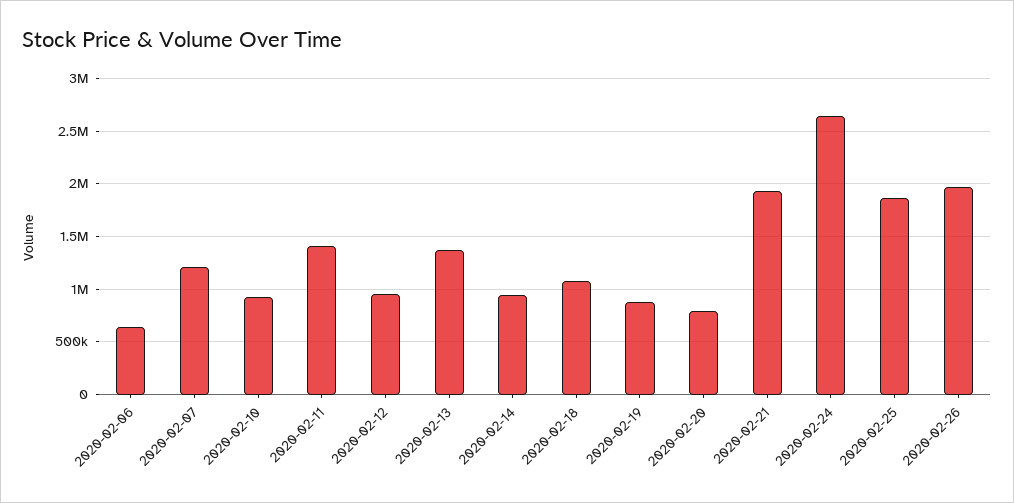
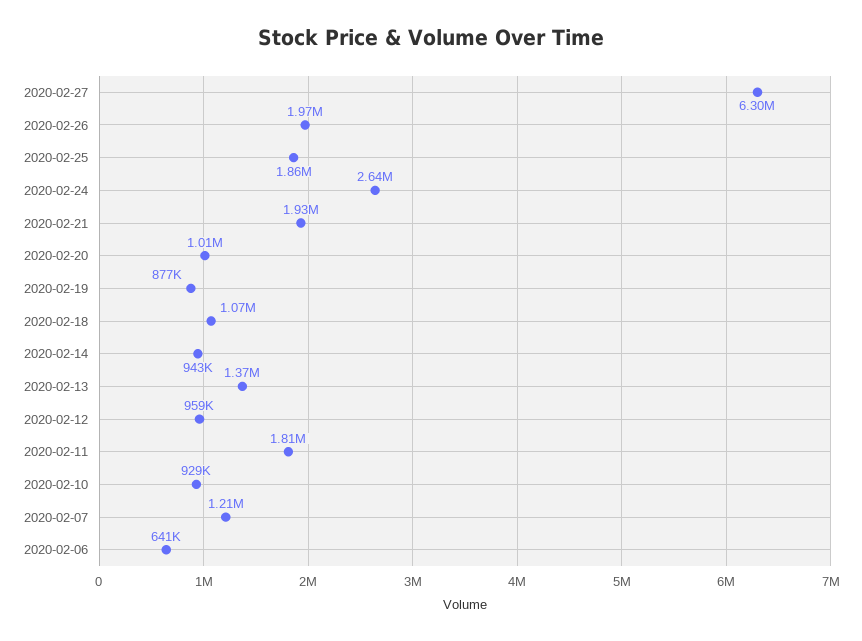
2020-02-11: 1400000 -> 1810000
2020-02-20: 800000 -> 1010000
2020-02-27: none -> 6300000

